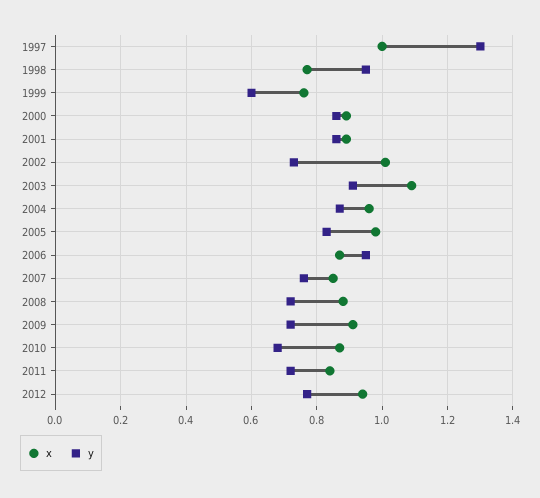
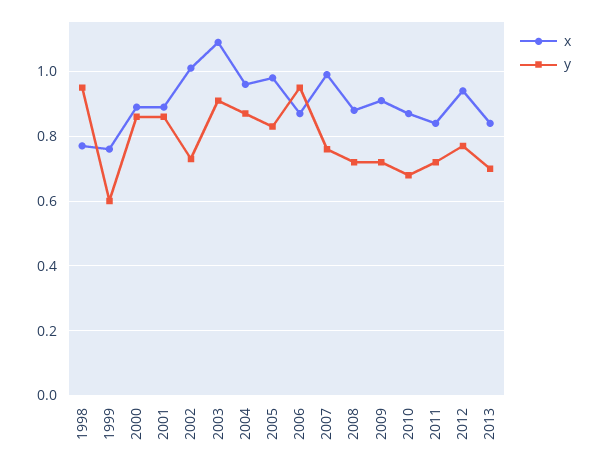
x, 1997: 1 -> none
y, 1997: 1.3 -> none
x, 2007: 0.85 -> 1
x, 2013: none -> 0.85
y, 2013: none -> 0.7

